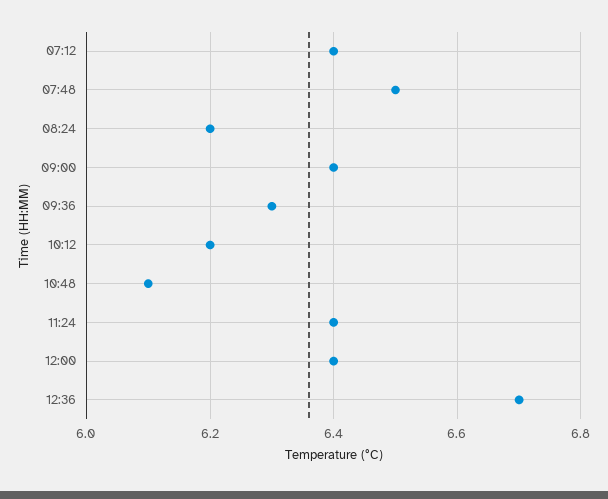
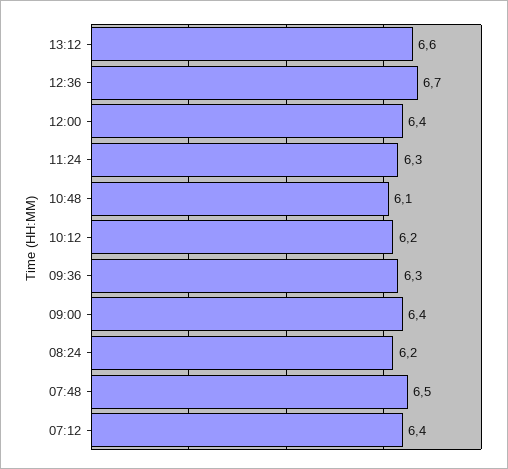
11:24: 6.4 -> 6.3
13:12: none -> 6.6

